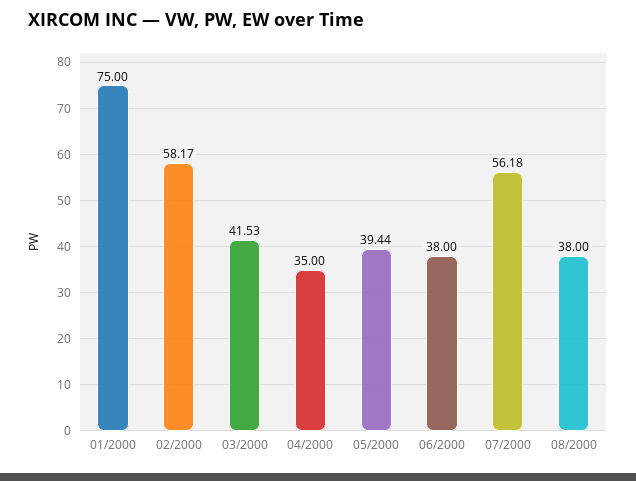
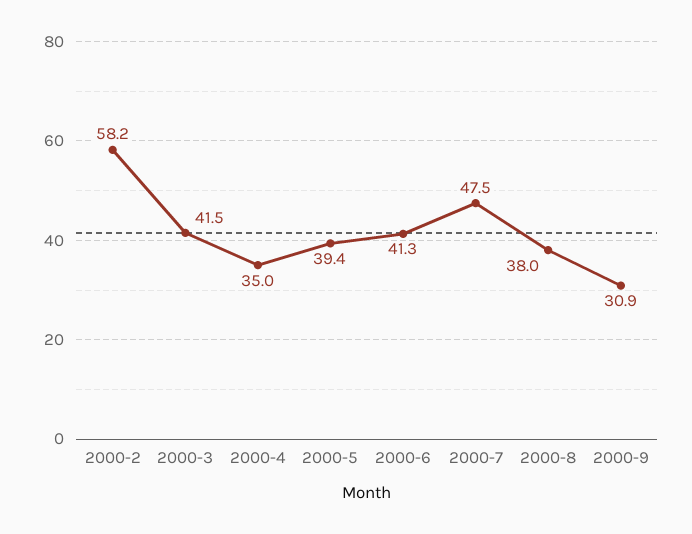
01/2000: 75 -> none
06/2000: 38 -> 41.3
07/2000: 56.18 -> 47.5
2000-9: none -> 30.9

